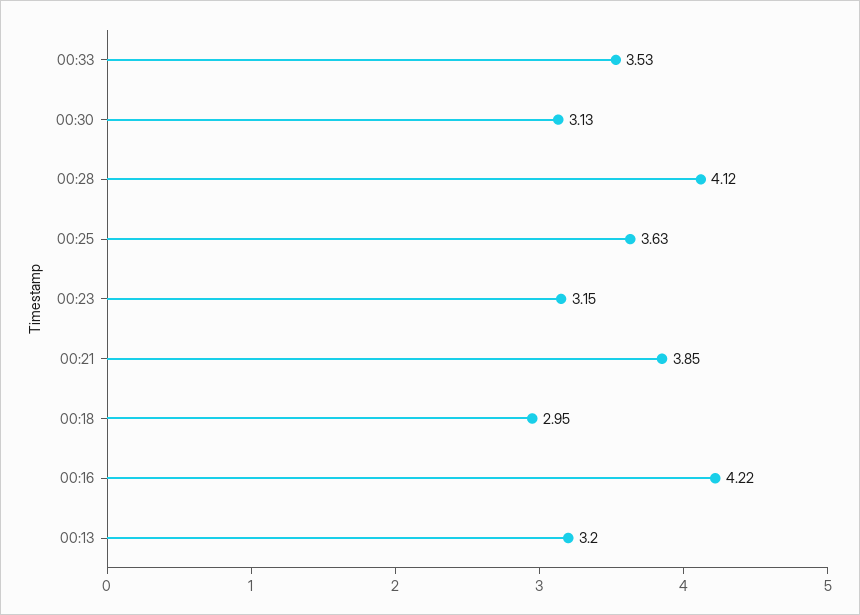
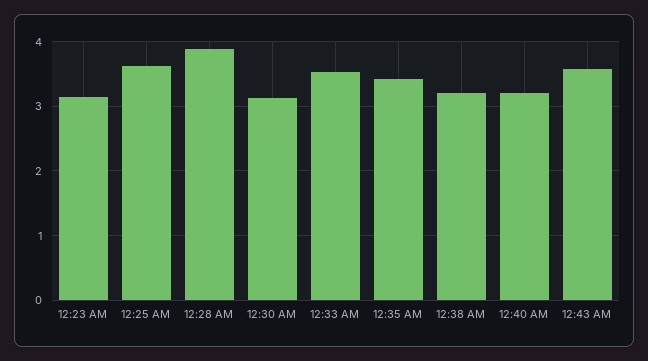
00:28: 4.12 -> 3.9
00:21: 3.85 -> none
00:18: 2.95 -> none
00:16: 4.22 -> none
00:13: 3.2 -> none
12:35 AM: none -> 3.4
12:38 AM: none -> 3.2
12:40 AM: none -> 3.2
12:43 AM: none -> 3.6

